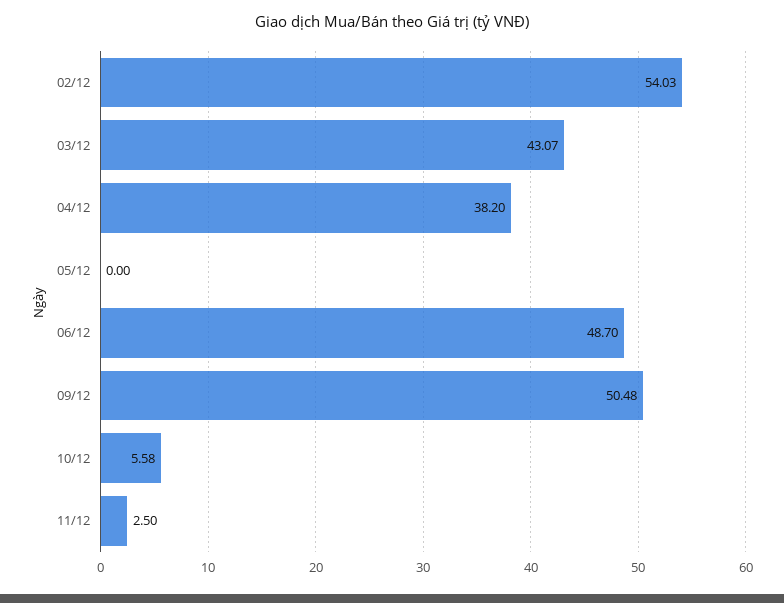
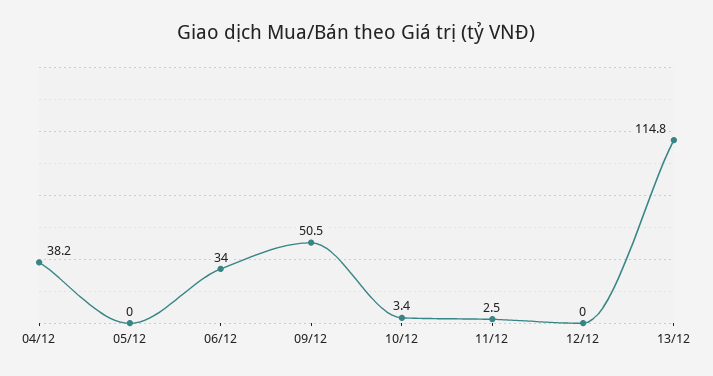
02/12: 54.03 -> none
03/12: 43.07 -> none
06/12: 48.7 -> 34
10/12: 5.58 -> 3.4
12/12: none -> 0
13/12: none -> 114.8

